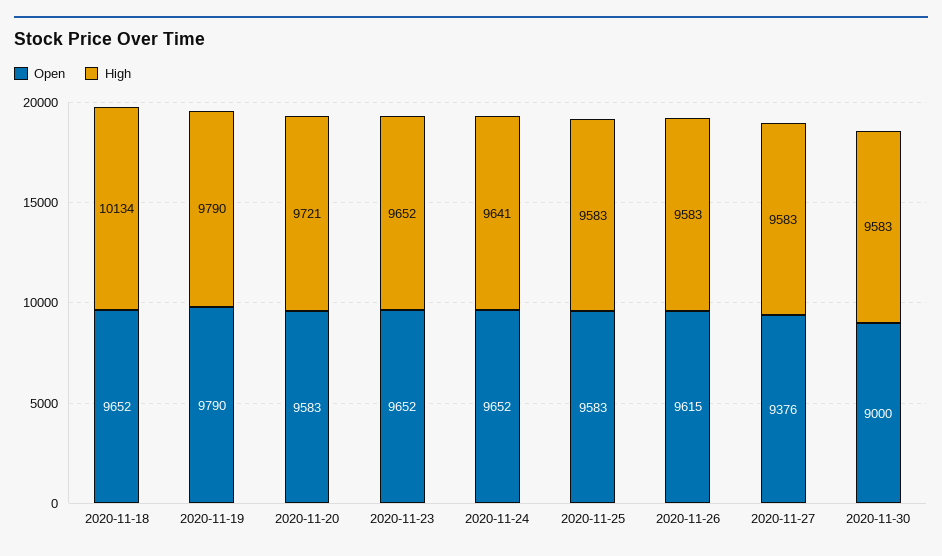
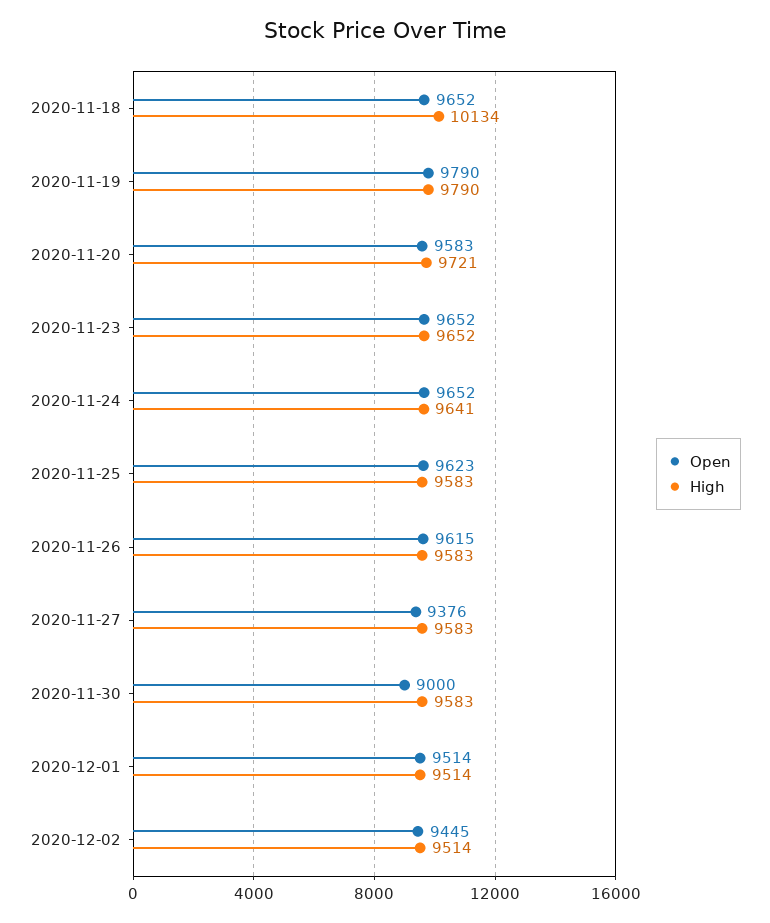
Open, 2020-11-25: 9583 -> 9623
Open, 2020-12-01: none -> 9514
High, 2020-12-01: none -> 9514
Open, 2020-12-02: none -> 9445
High, 2020-12-02: none -> 9514

